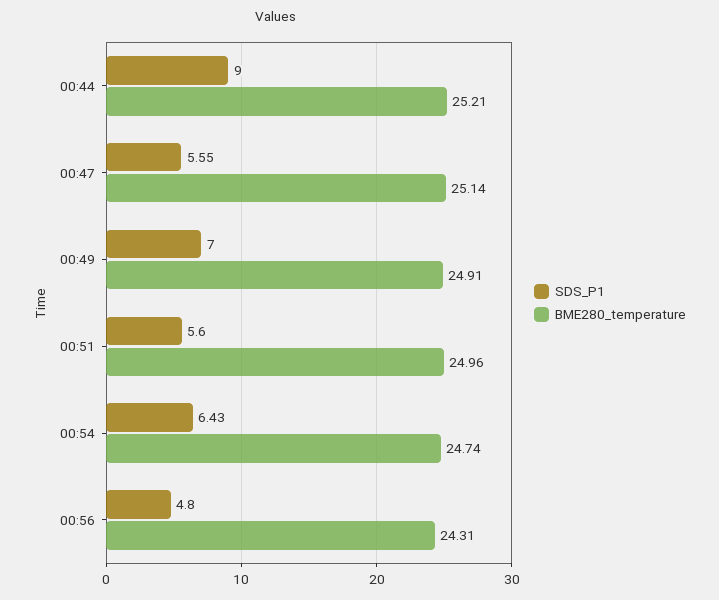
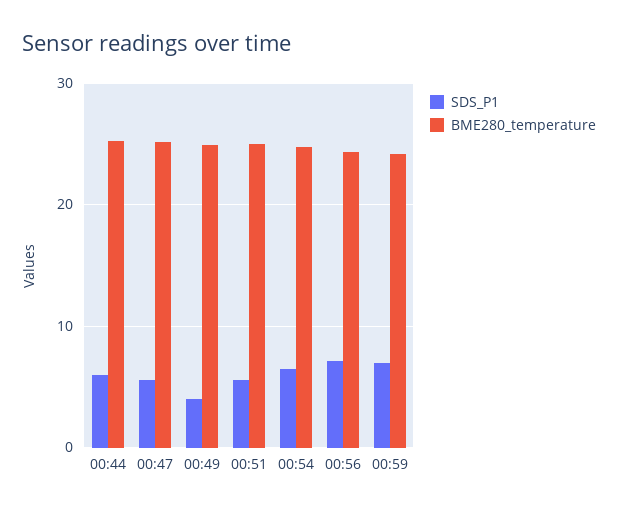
SDS_P1, 00:44: 9 -> 6
SDS_P1, 00:49: 7 -> 4
SDS_P1, 00:56: 4.8 -> 7
SDS_P1, 00:59: none -> 7
BME280_temperature, 00:59: none -> 24

